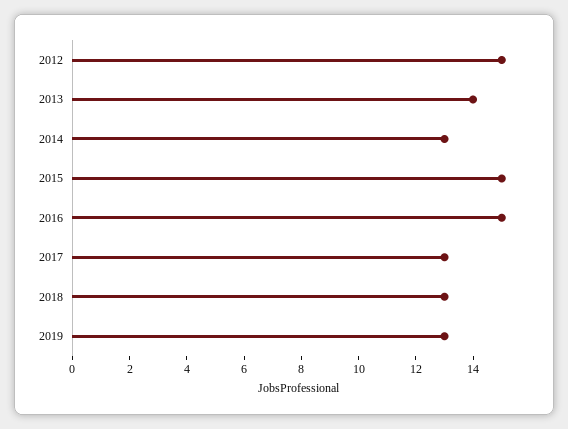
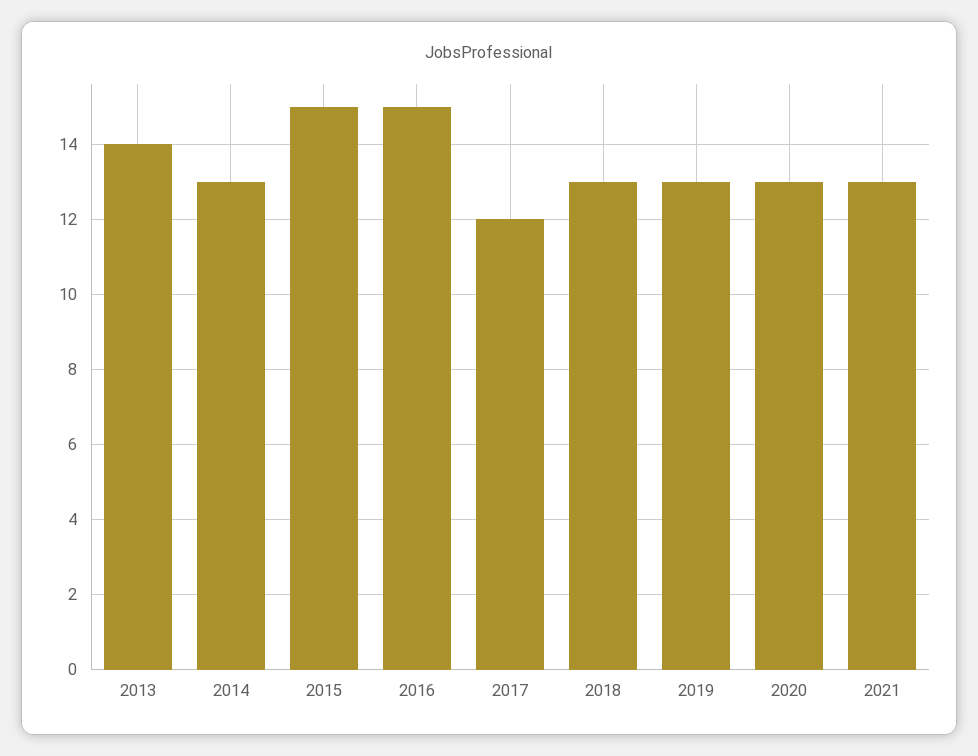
2012: 15 -> none
2017: 13 -> 12
2020: none -> 13
2021: none -> 13

